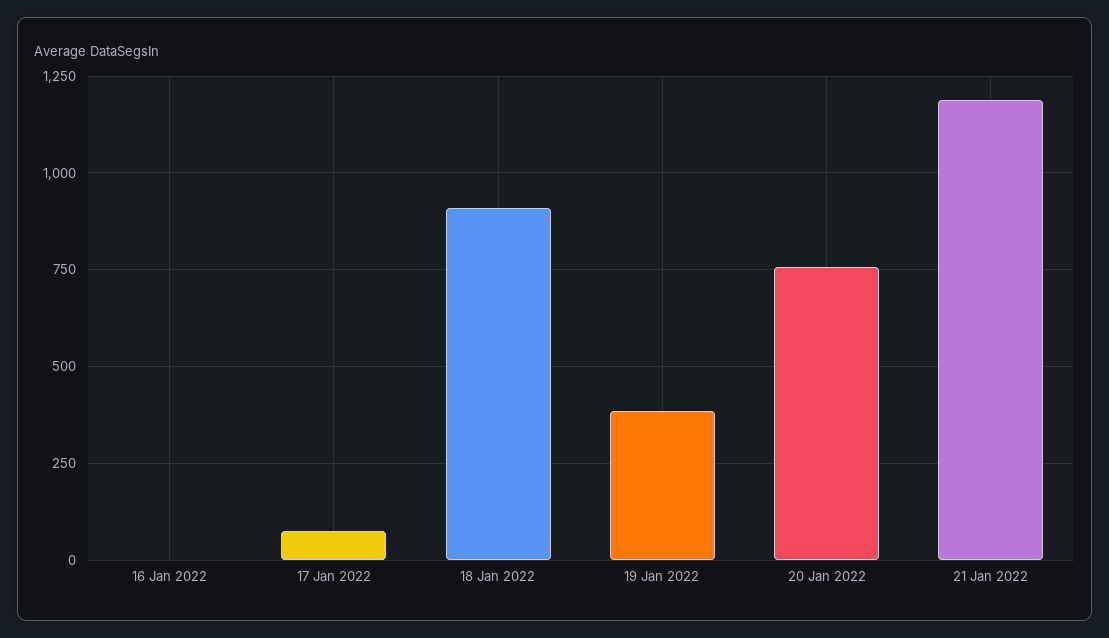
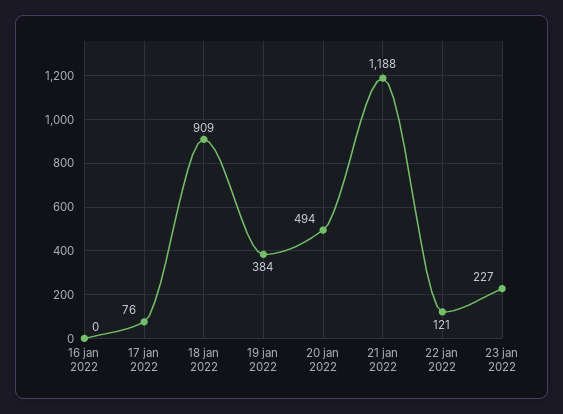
20 Jan 2022: 750 -> 494
22 jan 2022: none -> 121
23 jan 2022: none -> 227

